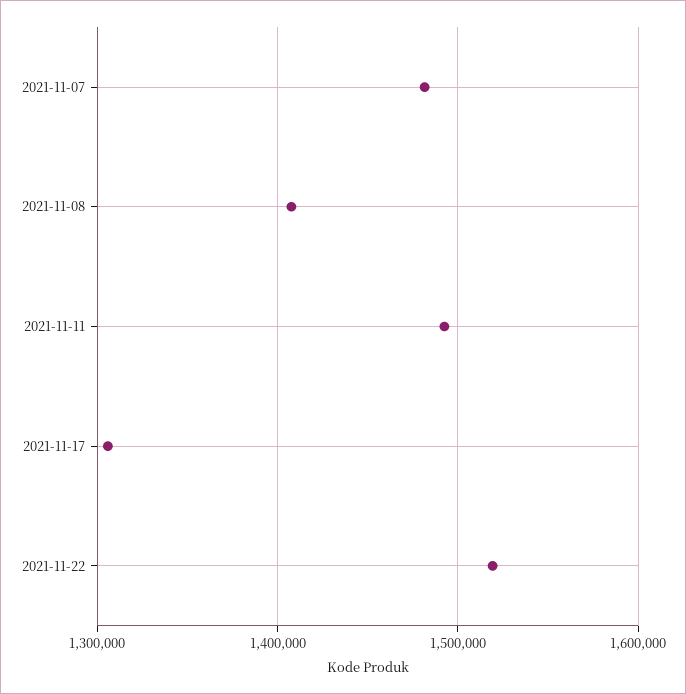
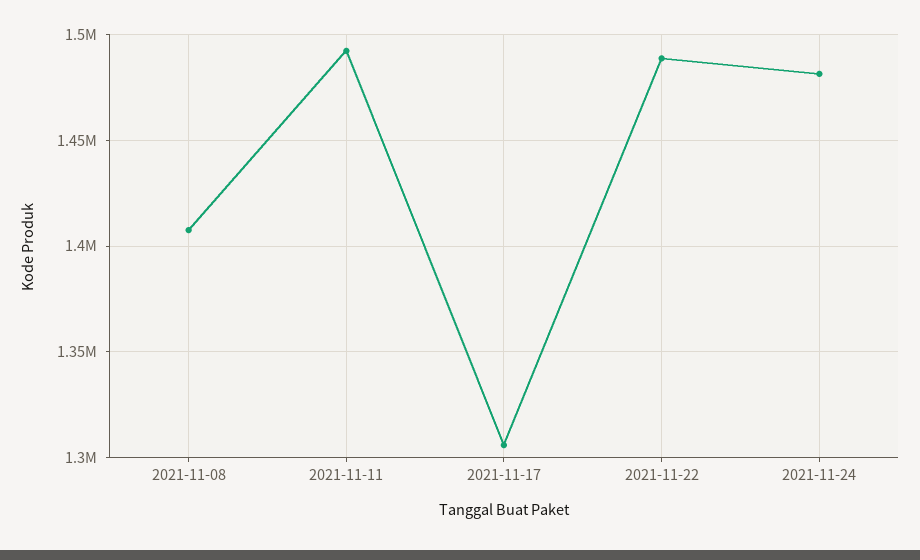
2021-11-07: 1480000 -> none
2021-11-22: 1520000 -> 1490000
2021-11-24: none -> 1480000

